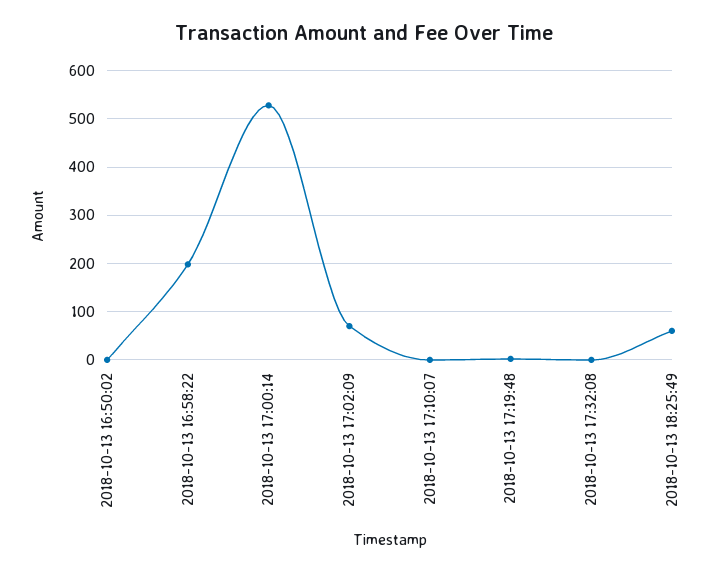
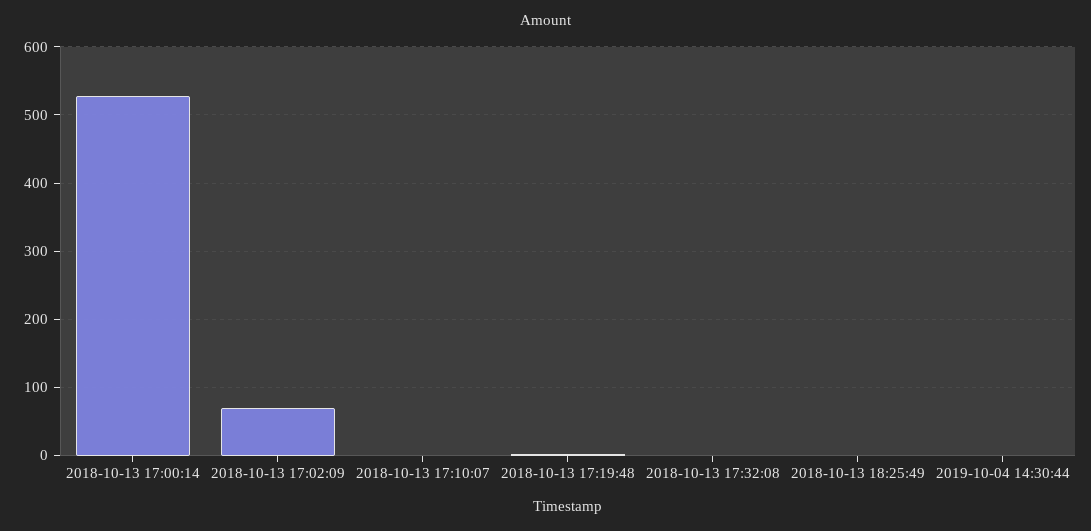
2018-10-13 16:50:02: 0 -> none
2018-10-13 16:58:22: 200 -> none
2018-10-13 18:25:49: 60 -> 0
2019-10-04 14:30:44: none -> 0

